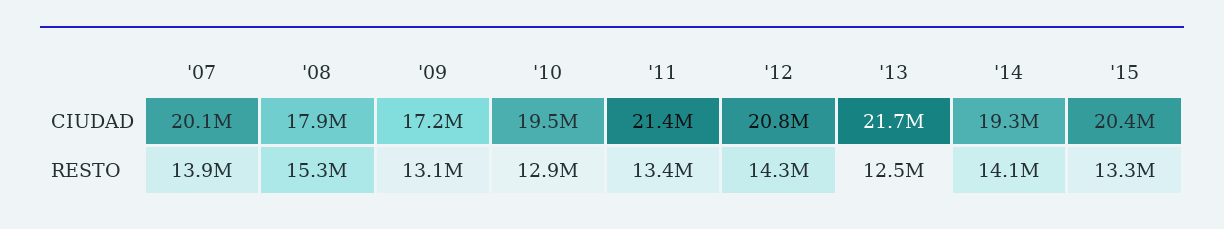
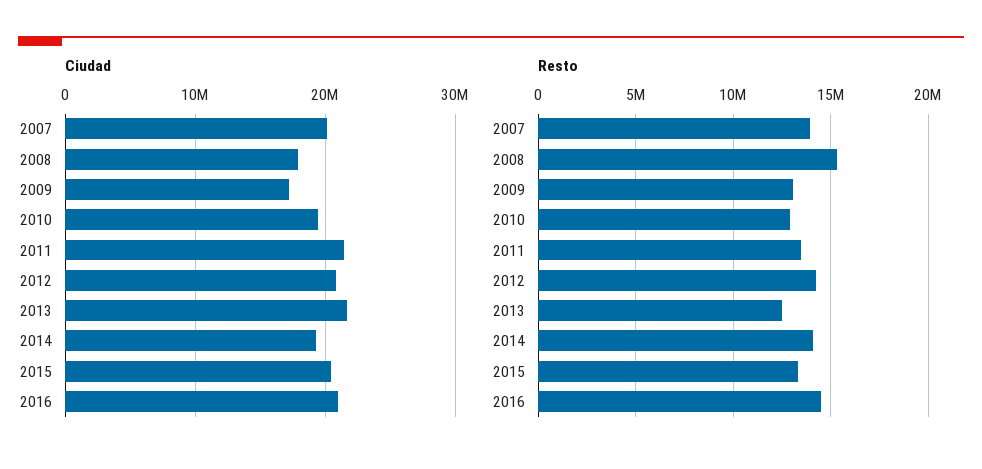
CIUDAD, 2016: none -> 21000000
RESTO, 2016: none -> 14500000

